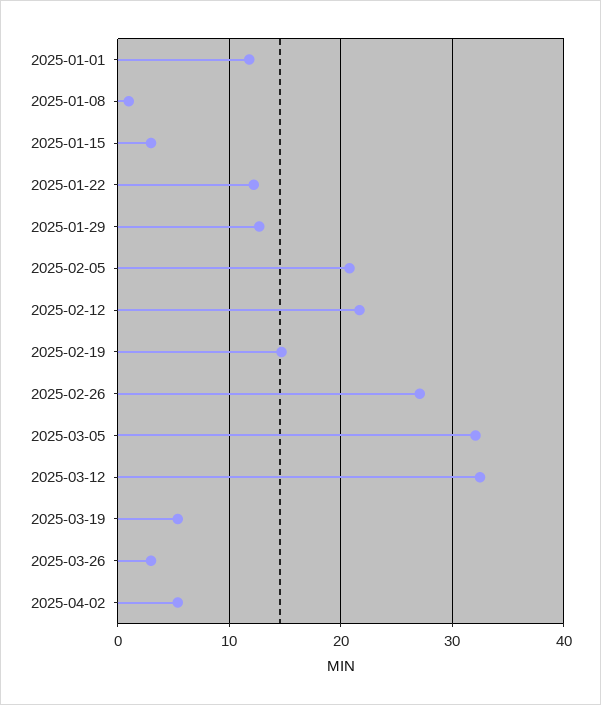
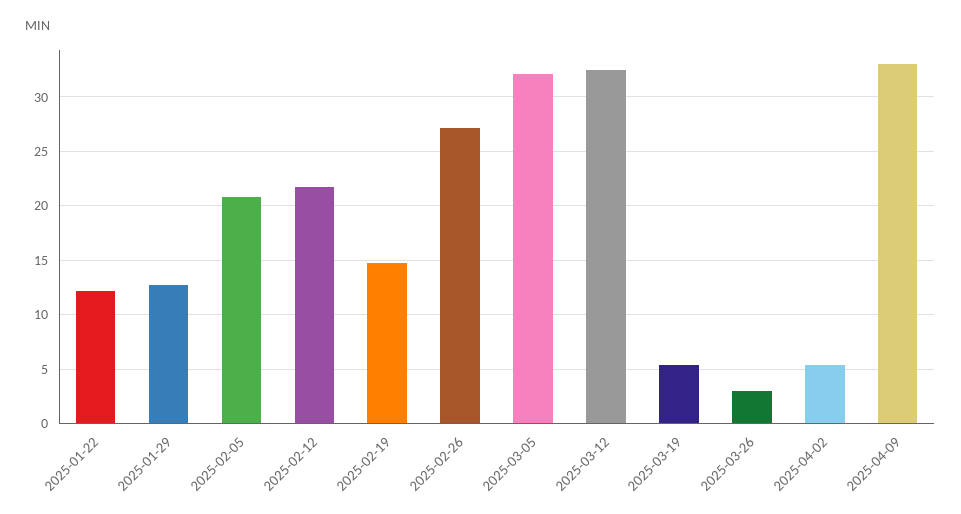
2025-01-01: 12 -> none
2025-01-08: 1 -> none
2025-01-15: 3 -> none
2025-04-09: none -> 33

